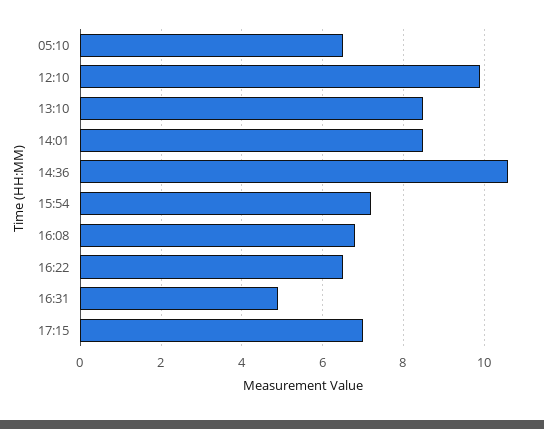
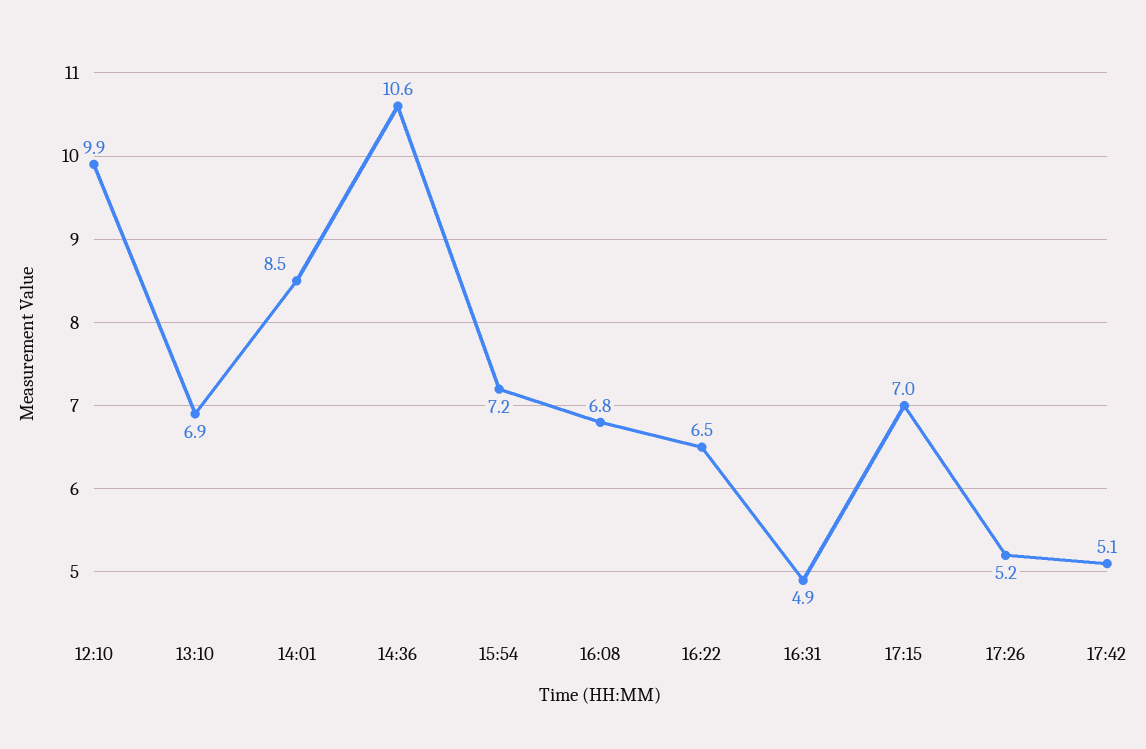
05:10: 6.5 -> none
13:10: 8.5 -> 6.9
17:26: none -> 5.2
17:42: none -> 5.1

